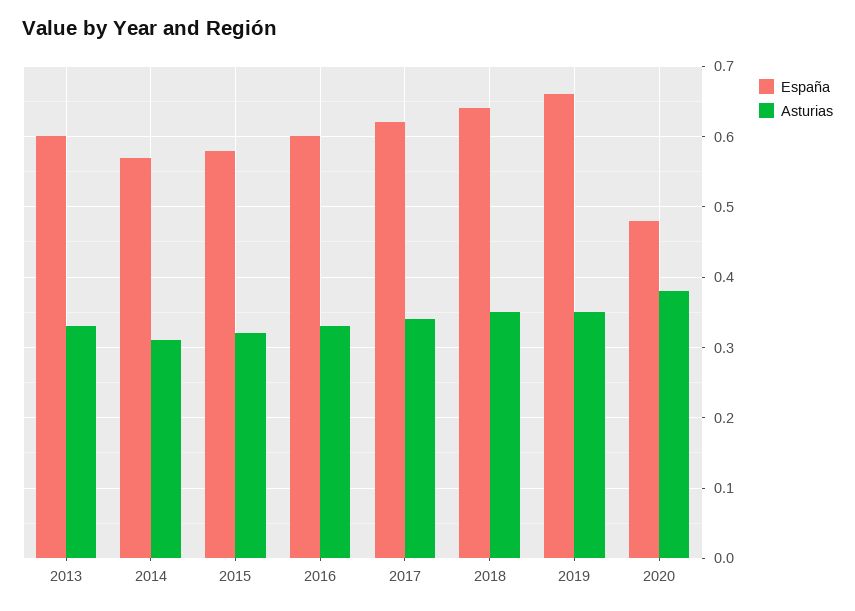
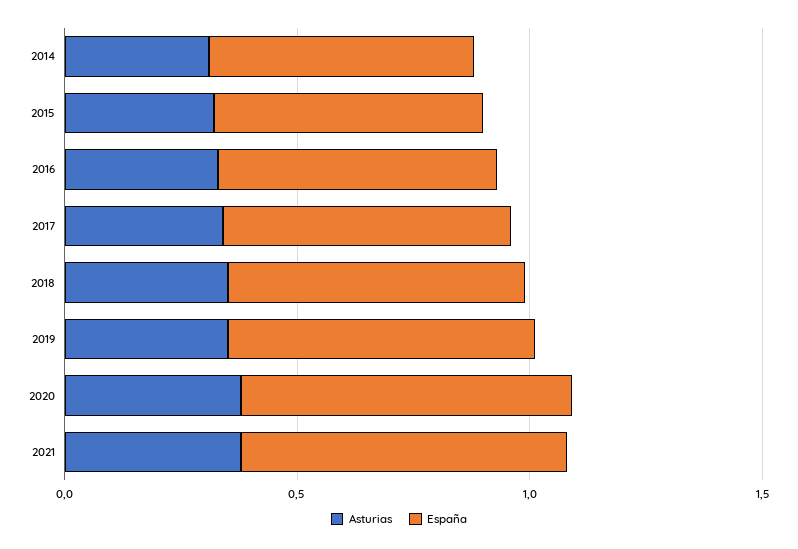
España, 2013: 0.6 -> none
Asturias, 2013: 0.33 -> none
España, 2020: 0.48 -> 0.7
Asturias, 2021: none -> 0.4
España, 2021: none -> 0.7

